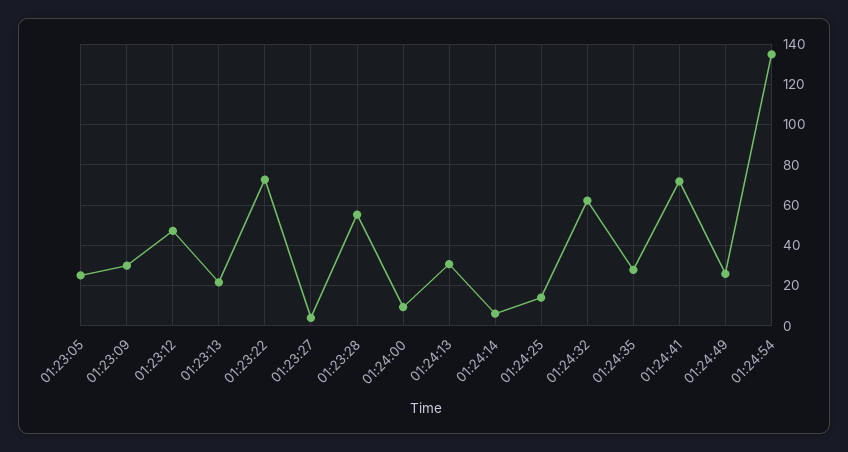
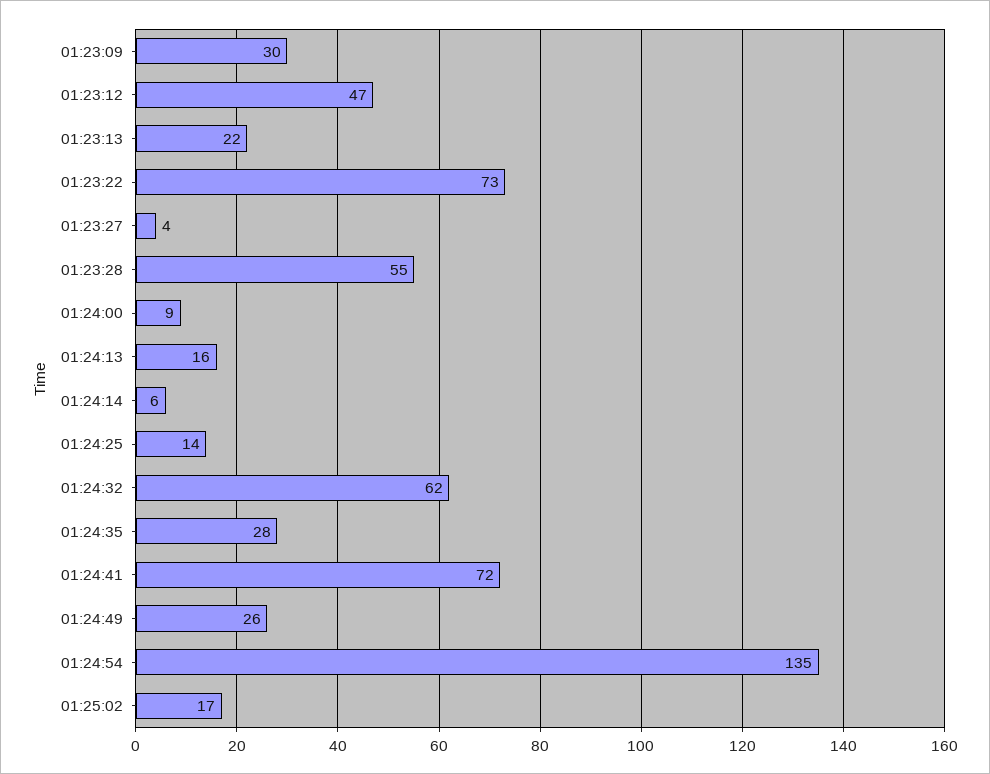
01:23:05: 25 -> none
01:24:13: 30 -> 16
01:25:02: none -> 17

